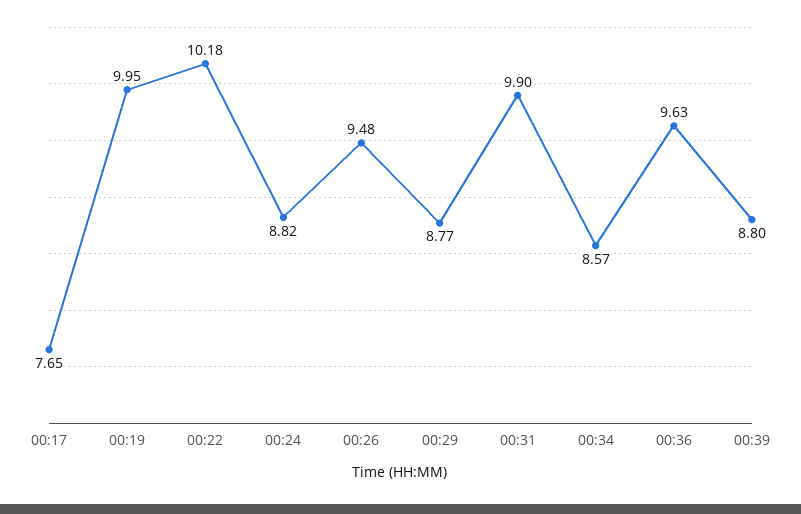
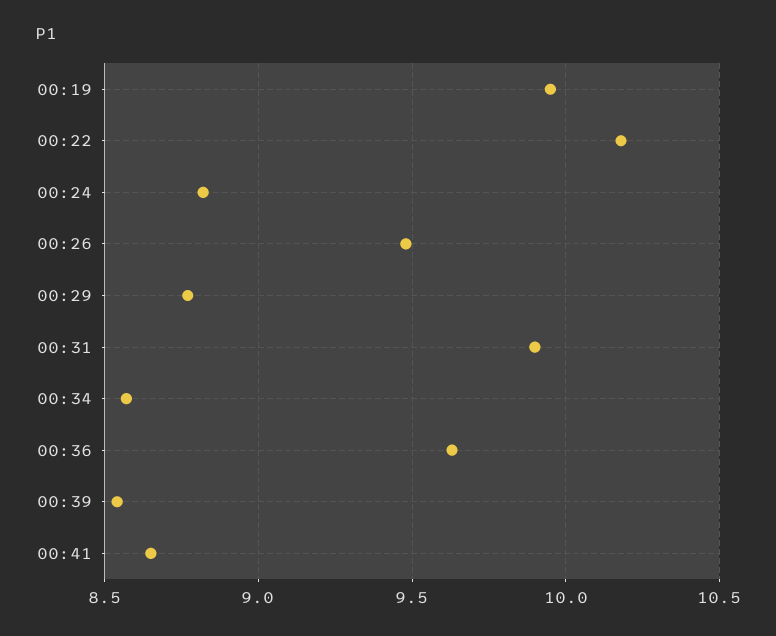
00:17: 7.65 -> none
00:39: 8.8 -> 8.55
00:41: none -> 8.65

